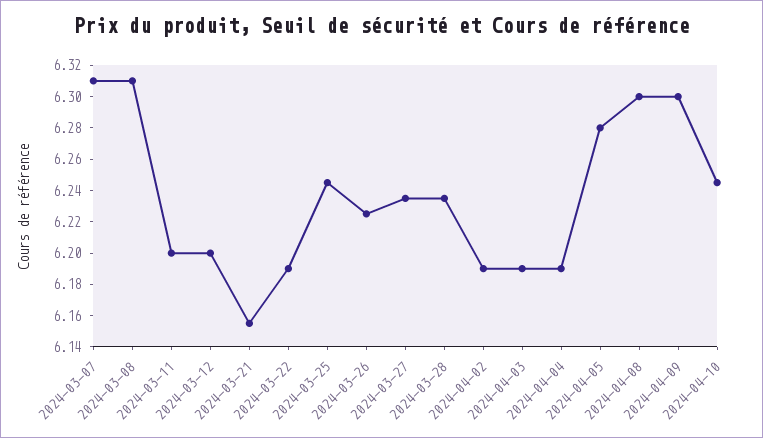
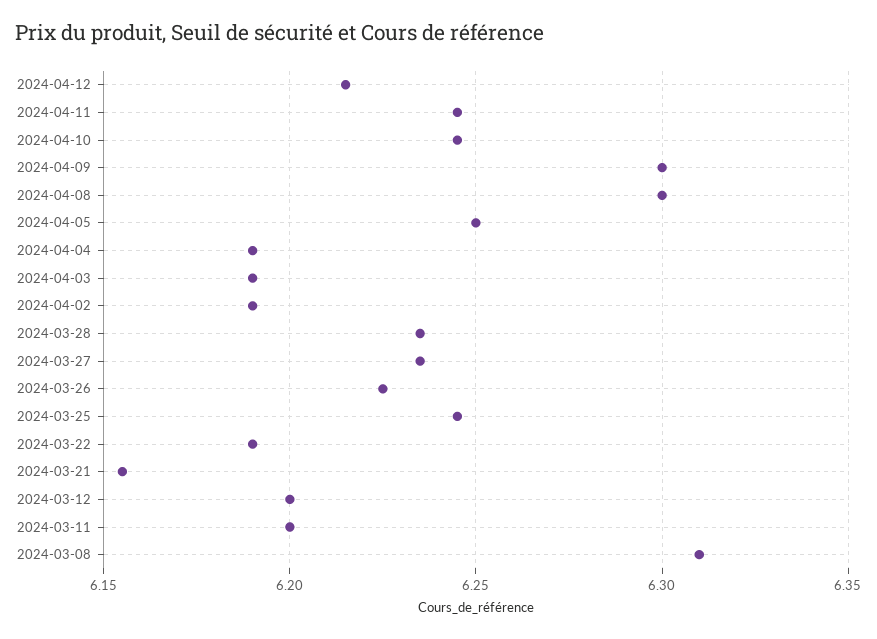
2024-03-07: 6.31 -> none
2024-04-05: 6.28 -> 6.25
2024-04-12: none -> 6.215
2024-04-11: none -> 6.245

